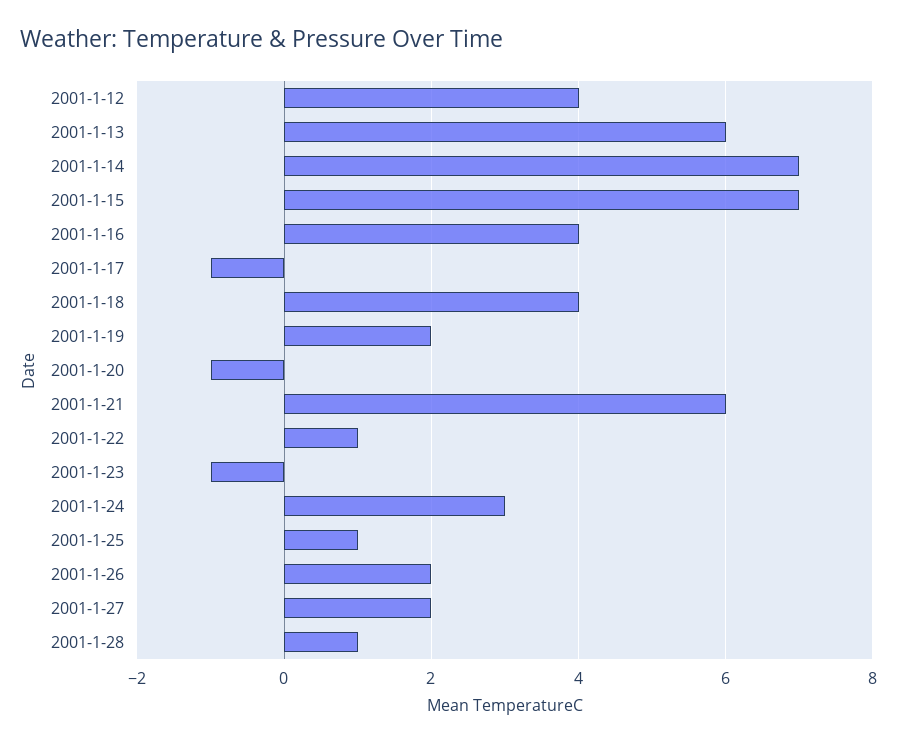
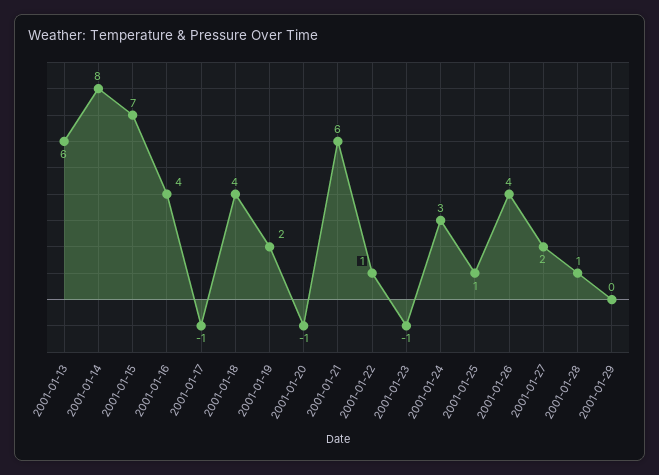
2001-1-12: 4 -> none
2001-1-14: 7 -> 8
2001-1-26: 2 -> 4
2001-01-29: none -> 0

